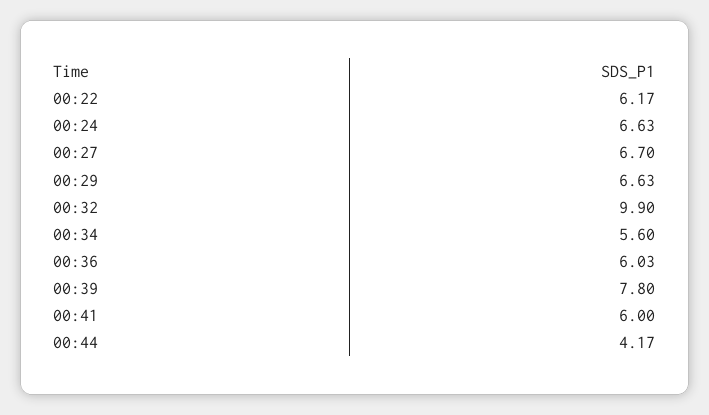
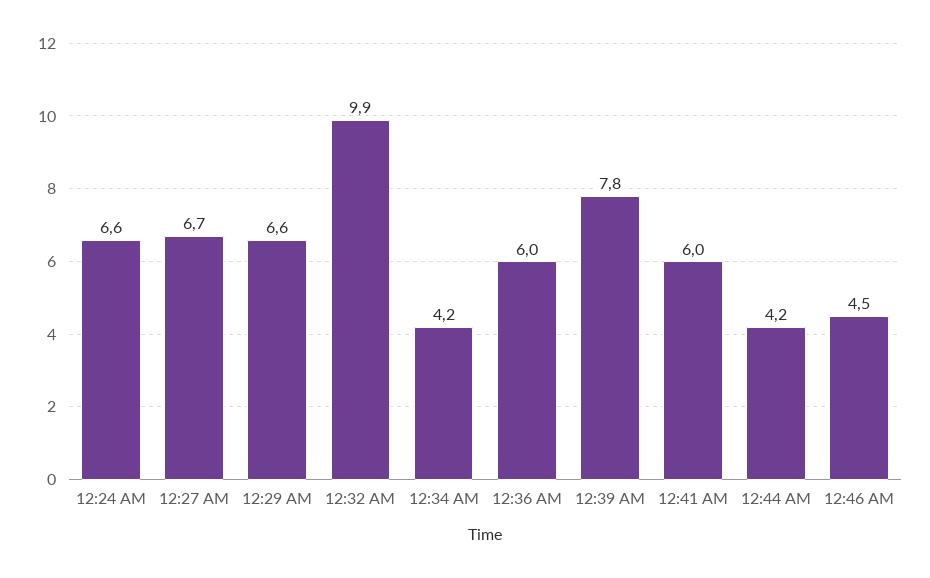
00:22: 6.17 -> none
00:34: 5.6 -> 4.2
12:46 AM: none -> 4.5

